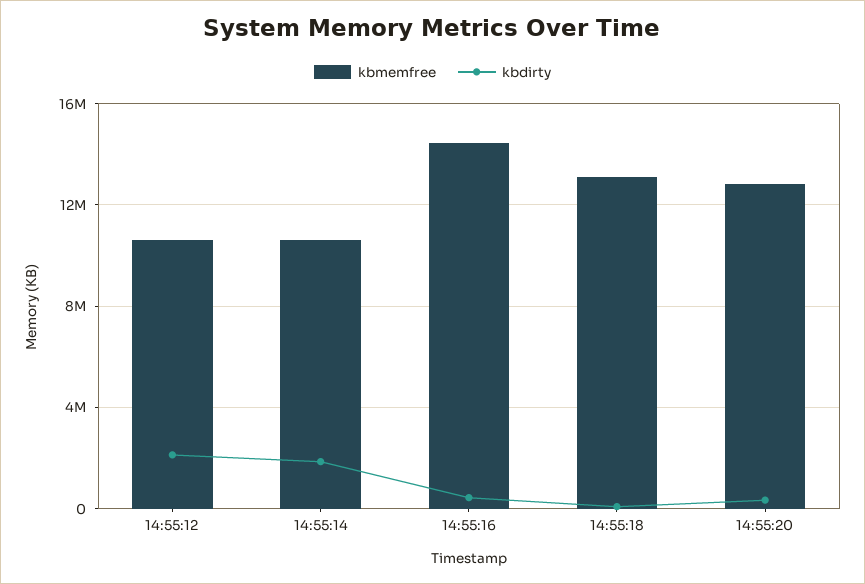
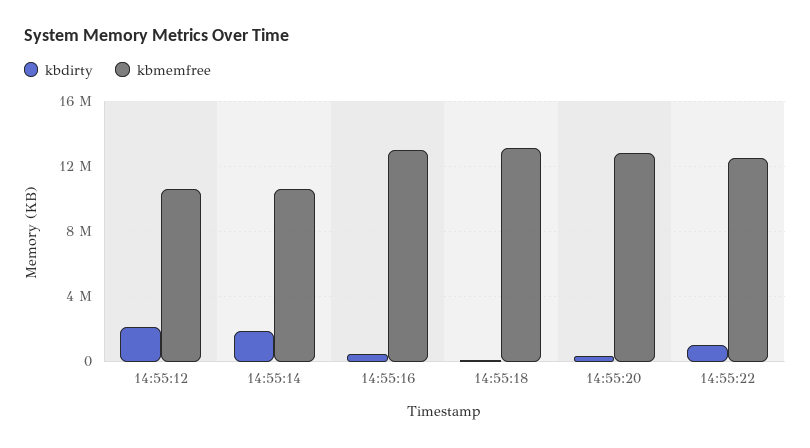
kbmemfree, 14:55:16: 14500000 -> 13000000
kbdirty, 14:55:22: none -> 1000000
kbmemfree, 14:55:22: none -> 12500000

